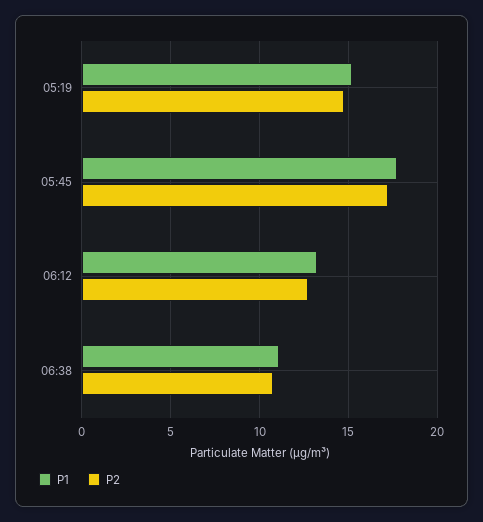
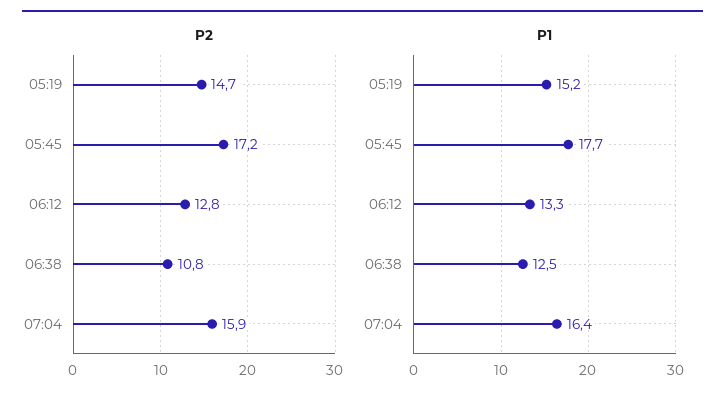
P1, 06:38: 11 -> 12.5
P2, 07:04: none -> 15.9
P1, 07:04: none -> 16.4

